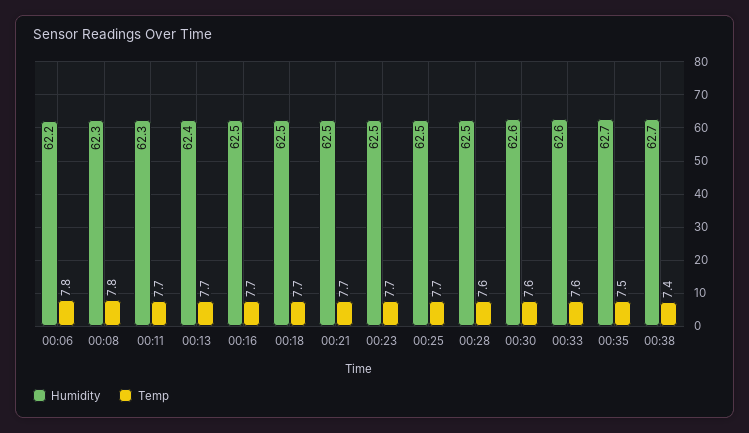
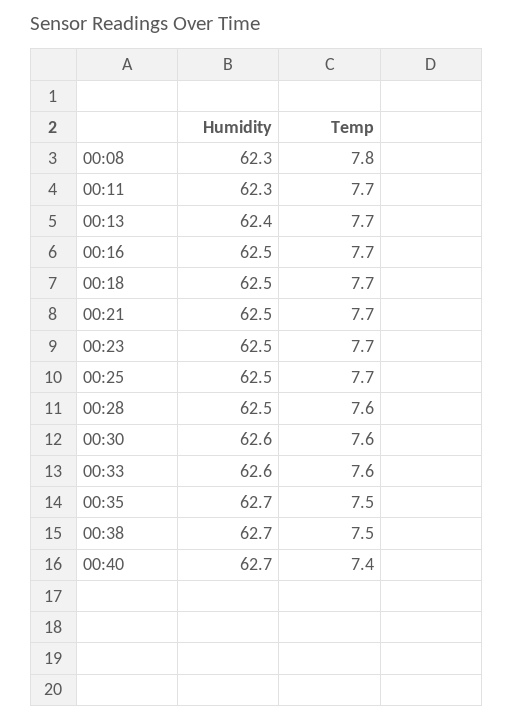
Humidity, 00:06: 62.2 -> none
Temp, 00:06: 7.8 -> none
Temp, 00:38: 7.4 -> 7.5
Humidity, 00:40: none -> 62.7
Temp, 00:40: none -> 7.4

